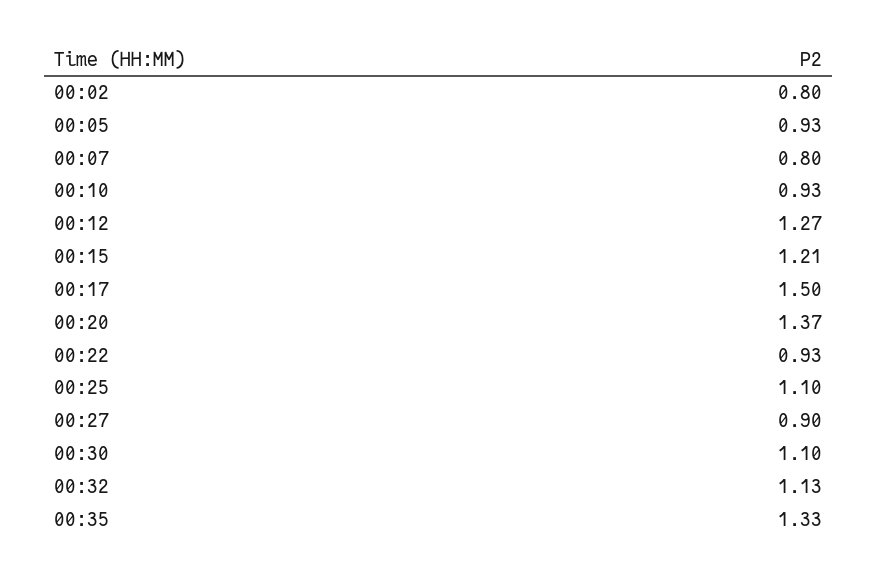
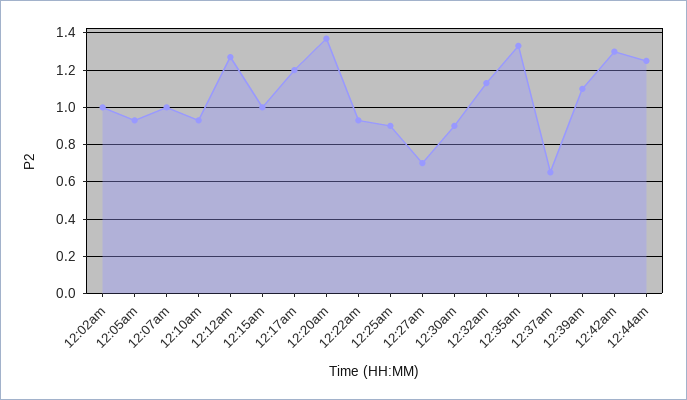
00:02: 0.8 -> 1
00:07: 0.8 -> 1
00:15: 1.21 -> 1
00:17: 1.5 -> 1.2
00:25: 1.1 -> 0.9
00:27: 0.9 -> 0.7
00:30: 1.1 -> 0.9
12:37am: none -> 0.65
12:39am: none -> 1.1
12:42am: none -> 1.3
12:44am: none -> 1.25

